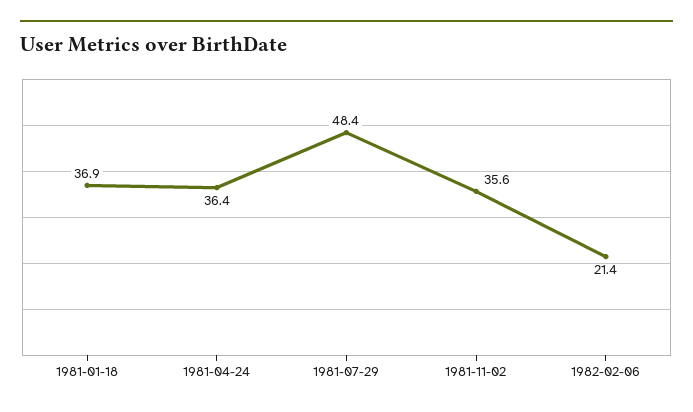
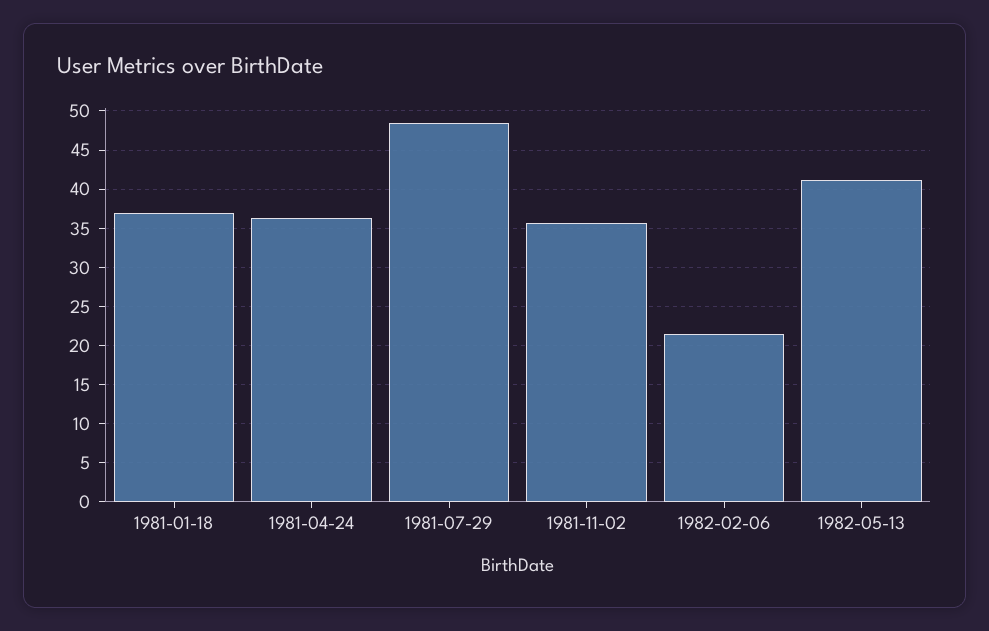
1982-05-13: none -> 41

